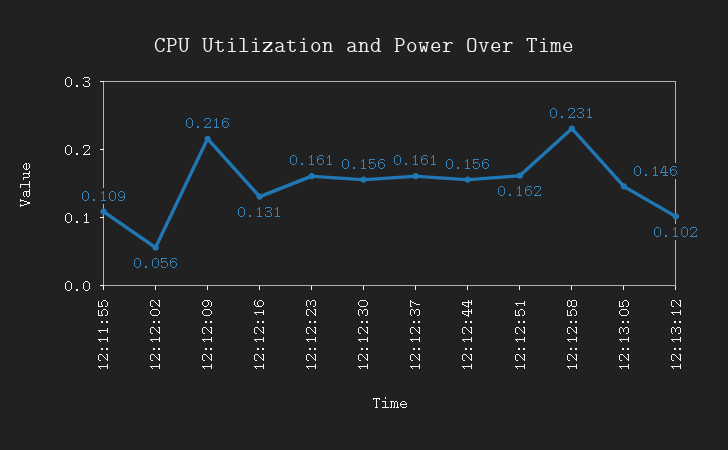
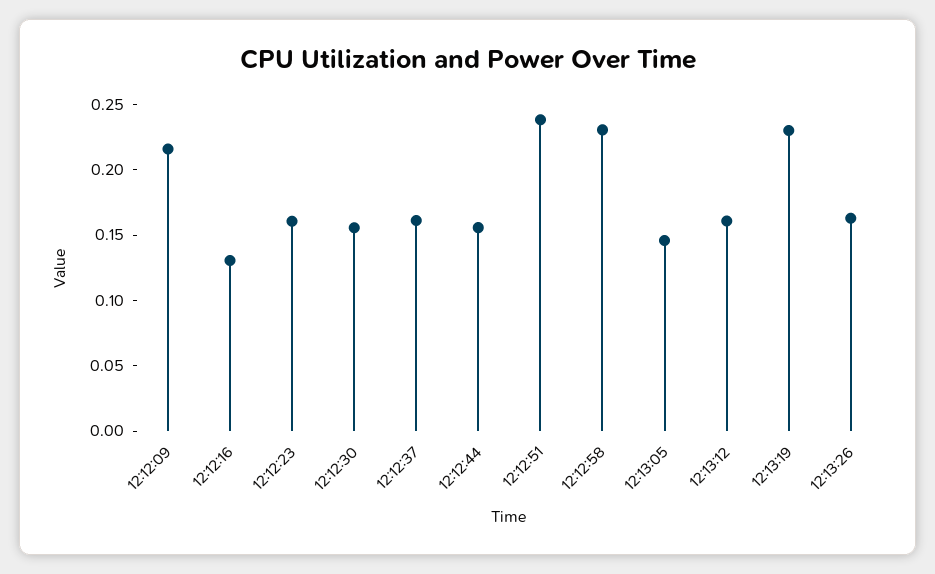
12:11:55: 0.109 -> none
12:12:02: 0.056 -> none
12:12:51: 0.162 -> 0.24
12:13:12: 0.102 -> 0.16
12:13:19: none -> 0.23
12:13:26: none -> 0.16

